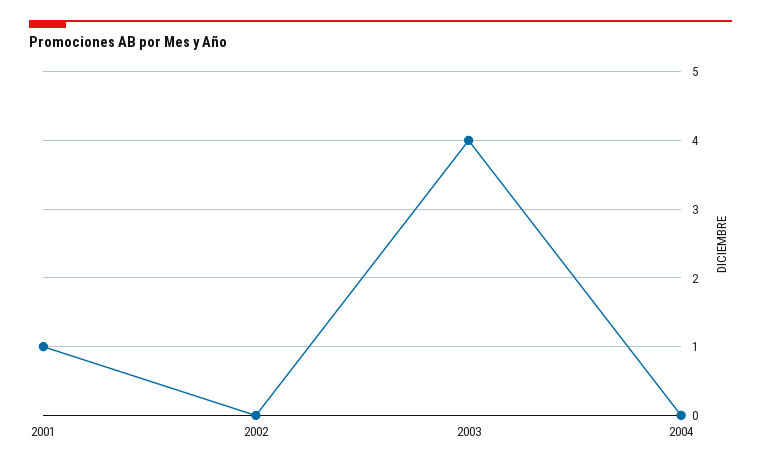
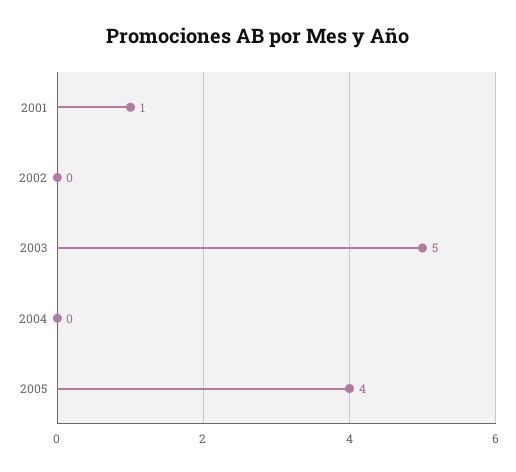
2003: 4 -> 5
2005: none -> 4

